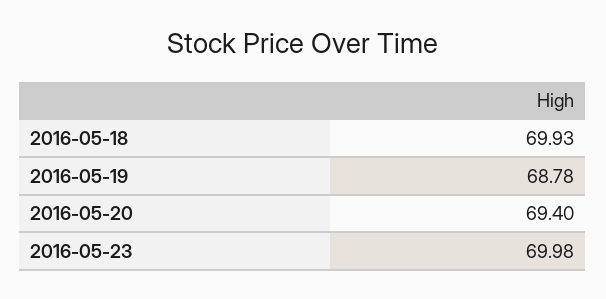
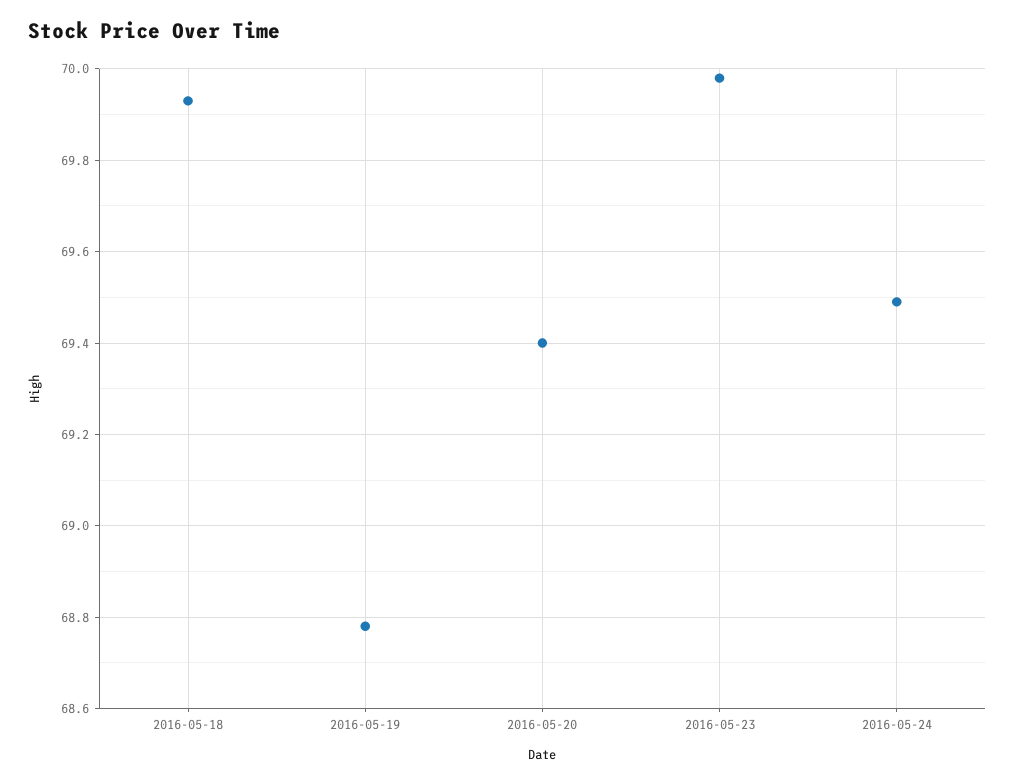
2016-05-24: none -> 69.5

